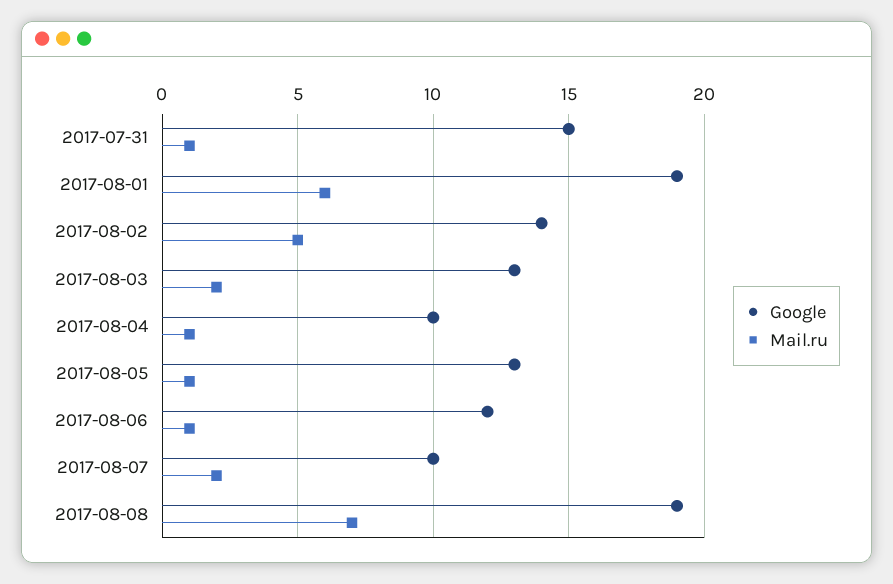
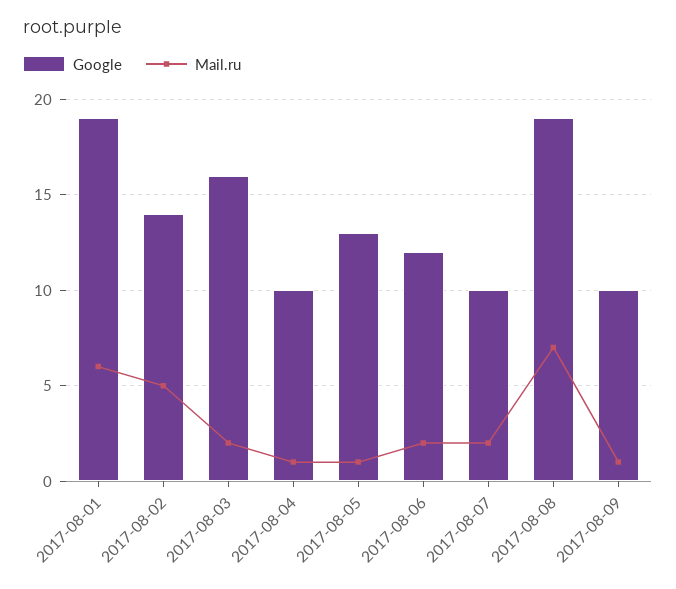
Google, 2017-07-31: 15 -> none
Mail.ru, 2017-07-31: 1 -> none
Google, 2017-08-03: 13 -> 16
Mail.ru, 2017-08-06: 1 -> 2
Google, 2017-08-09: none -> 10
Mail.ru, 2017-08-09: none -> 1

